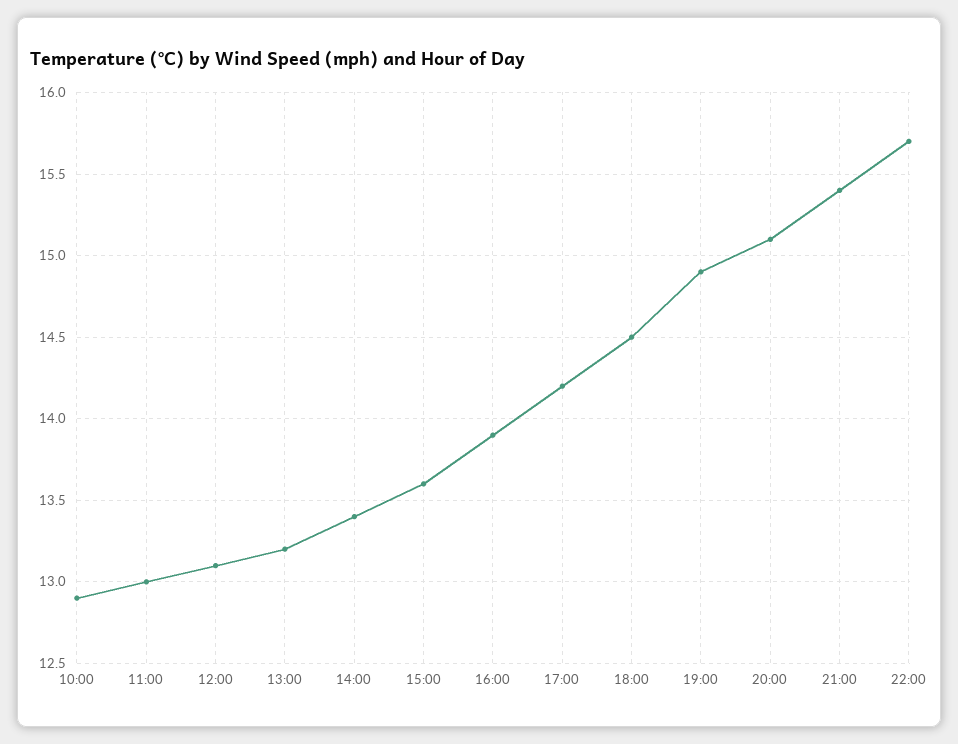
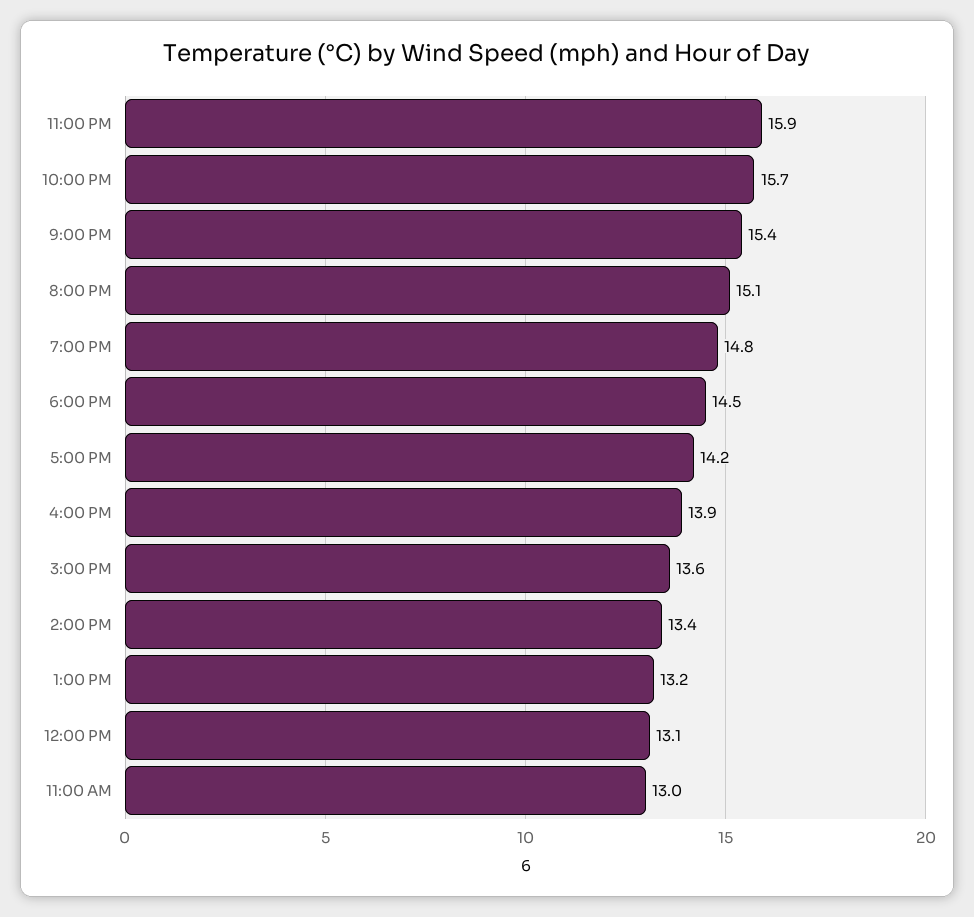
10:00: 12.9 -> none
19:00: 14.9 -> 14.8
11:00 PM: none -> 15.9

